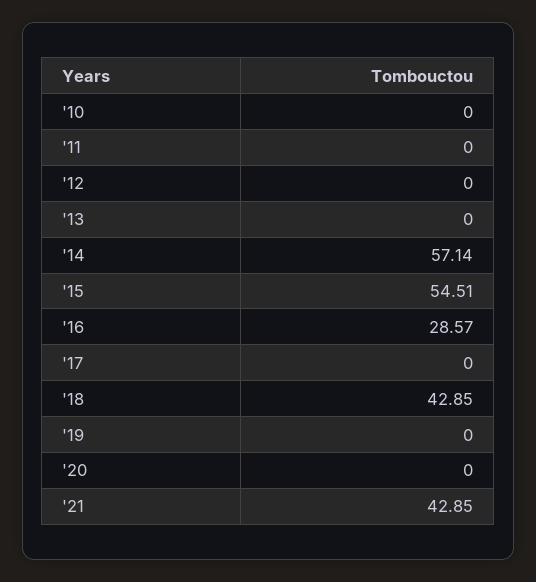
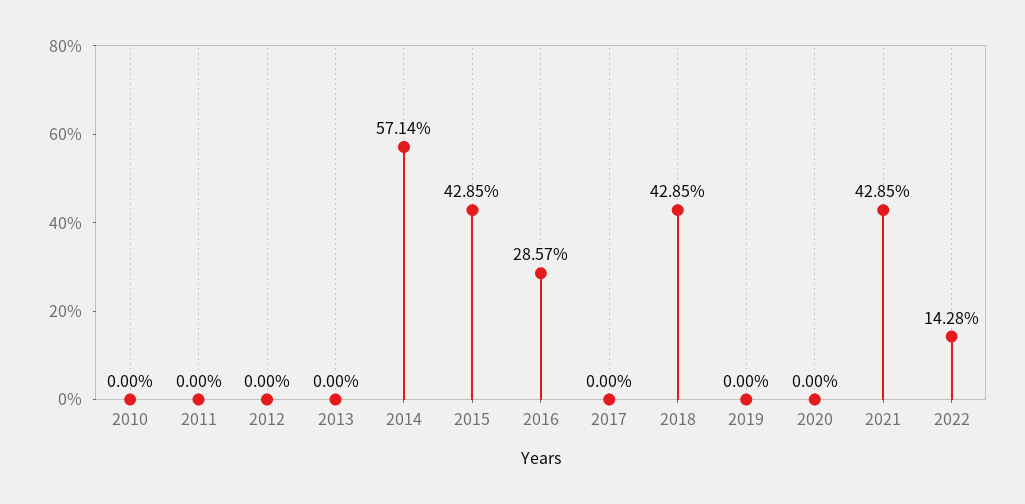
'15: 54.51 -> 42.85
2022: none -> 14.28

